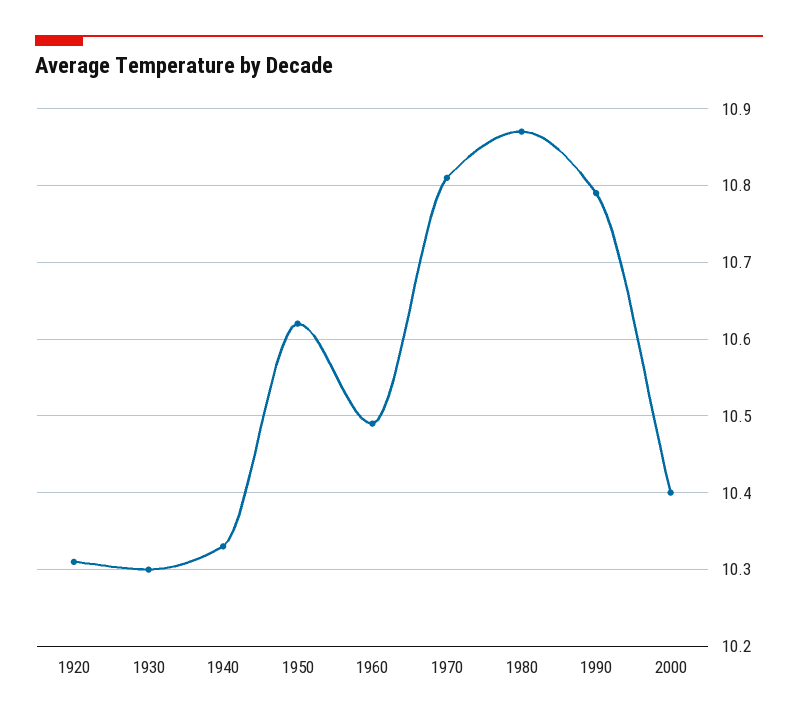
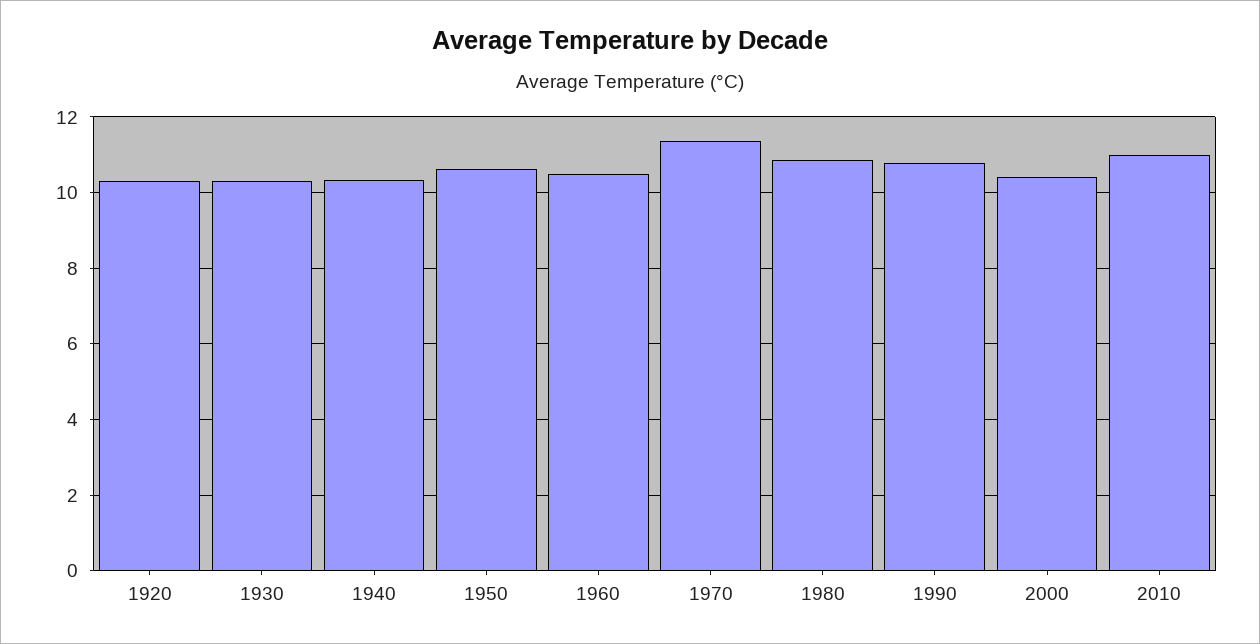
1970: 10.81 -> 11.4
2010: none -> 11

